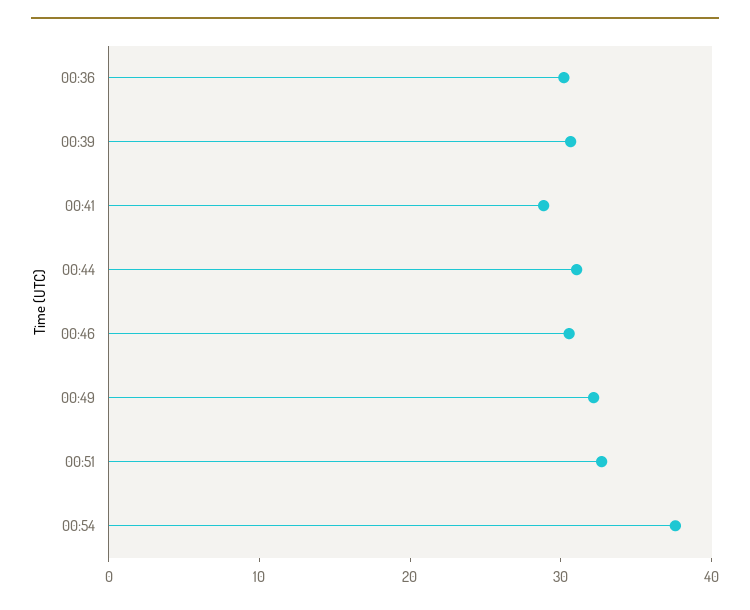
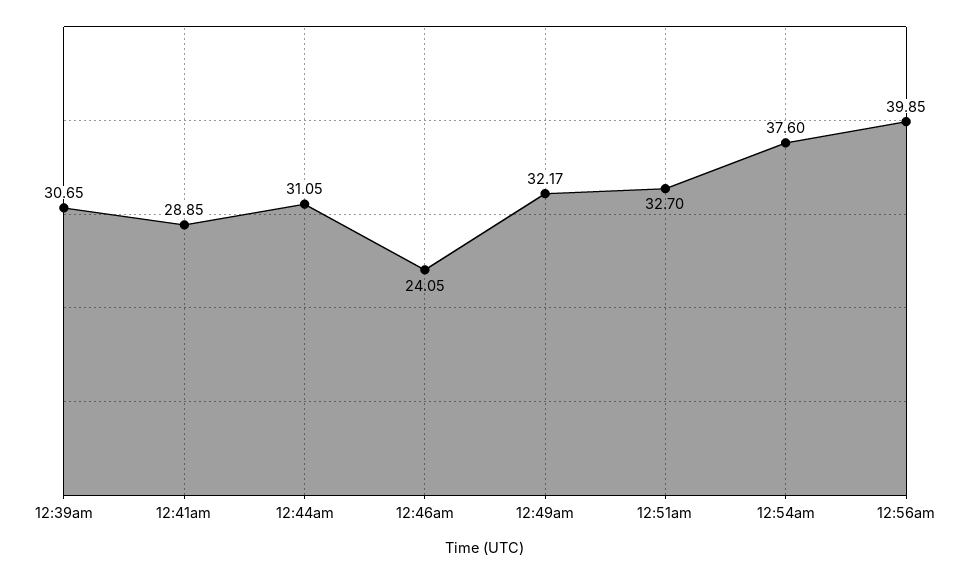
00:36: 30 -> none
00:46: 30 -> 24.05
12:56am: none -> 39.85

